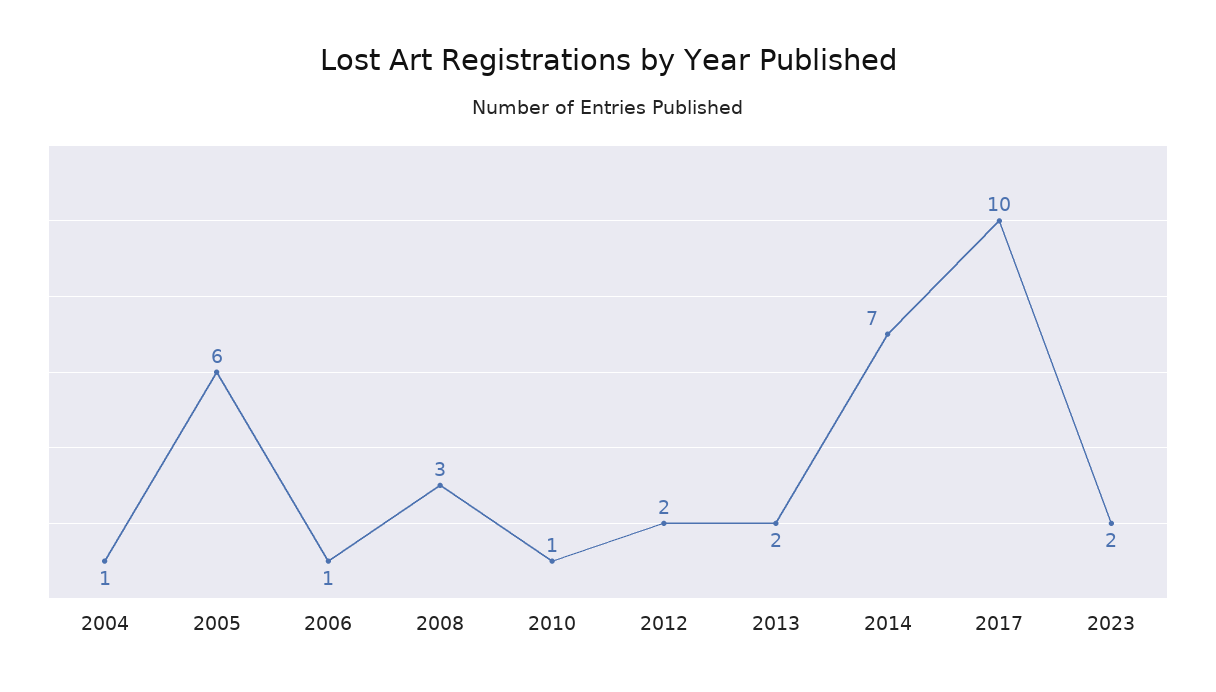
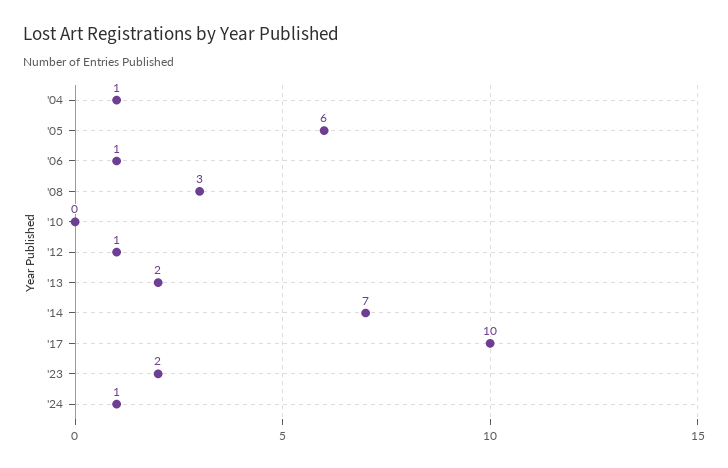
2010: 1 -> 0
2012: 2 -> 1
'24: none -> 1

